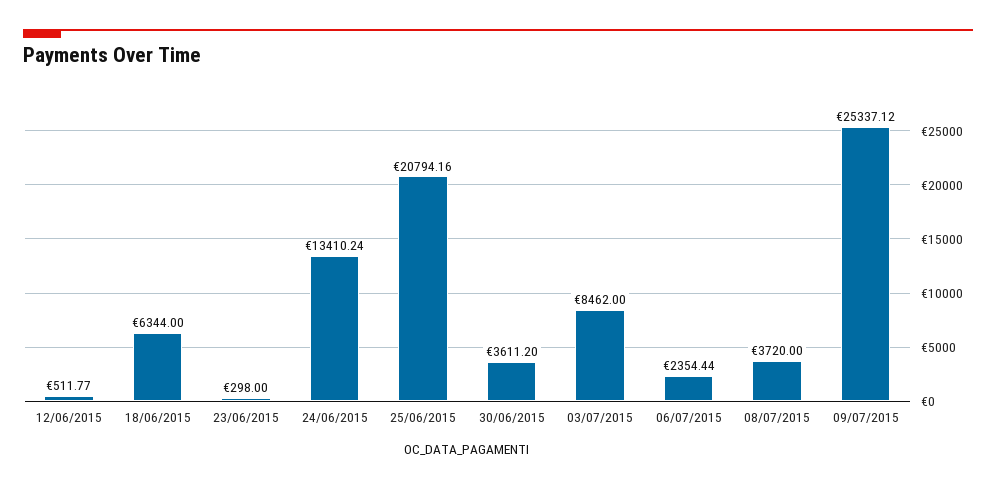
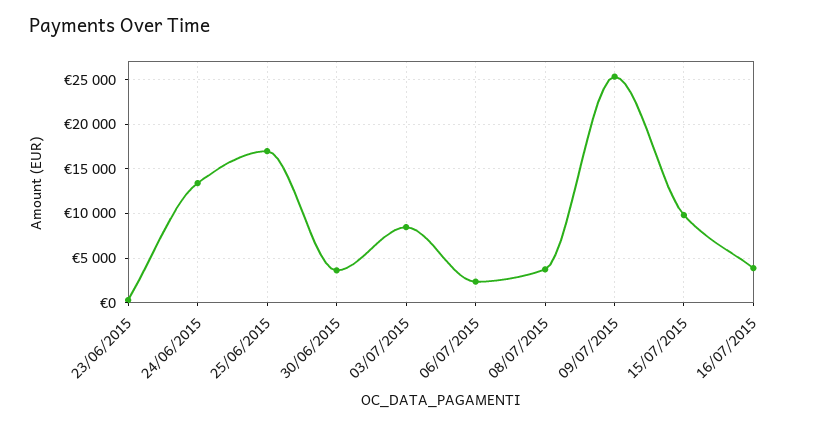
12/06/2015: 511.77 -> none
18/06/2015: 6344 -> none
25/06/2015: 20794.16 -> 17000
15/07/2015: none -> 10000
16/07/2015: none -> 4000

